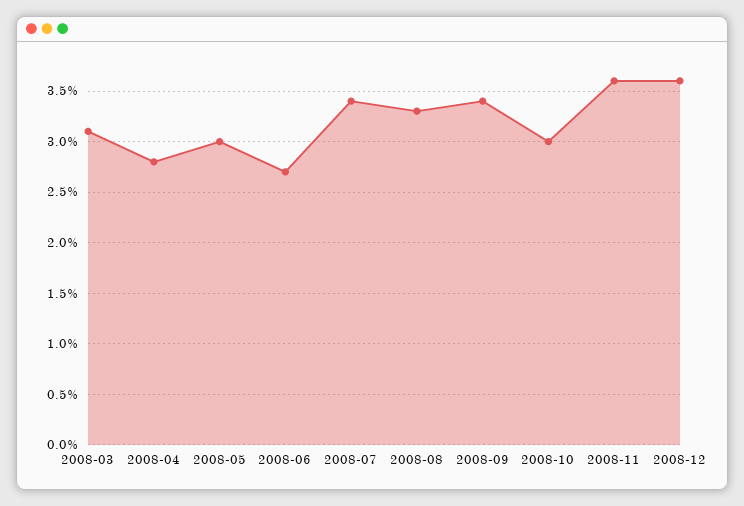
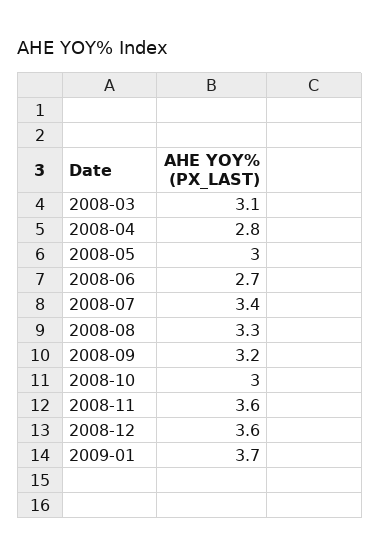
2008-09: 3.4 -> 3.2
2009-01: none -> 3.7

